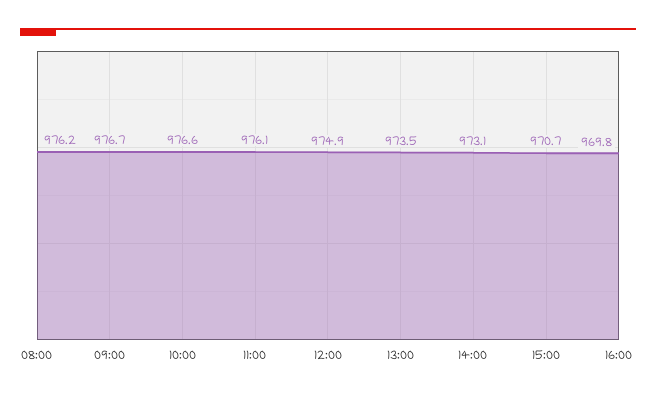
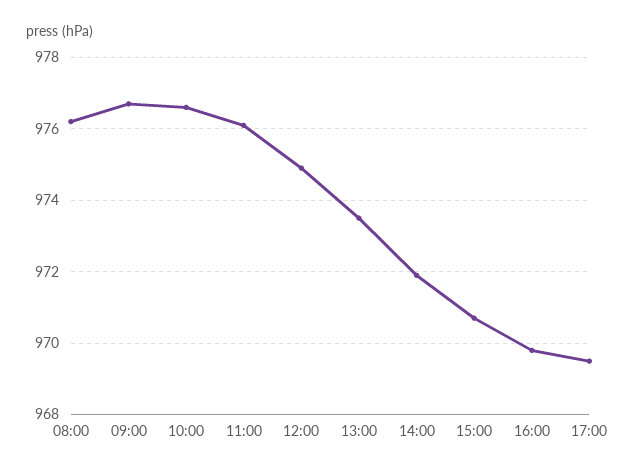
14:00: 973.1 -> 972
17:00: none -> 969.5

